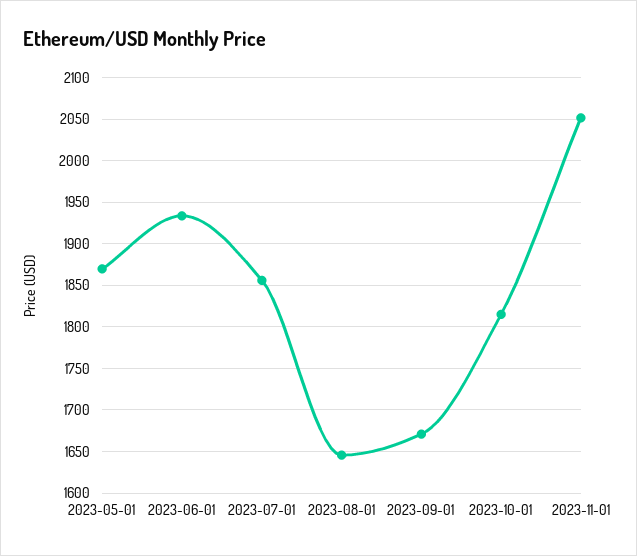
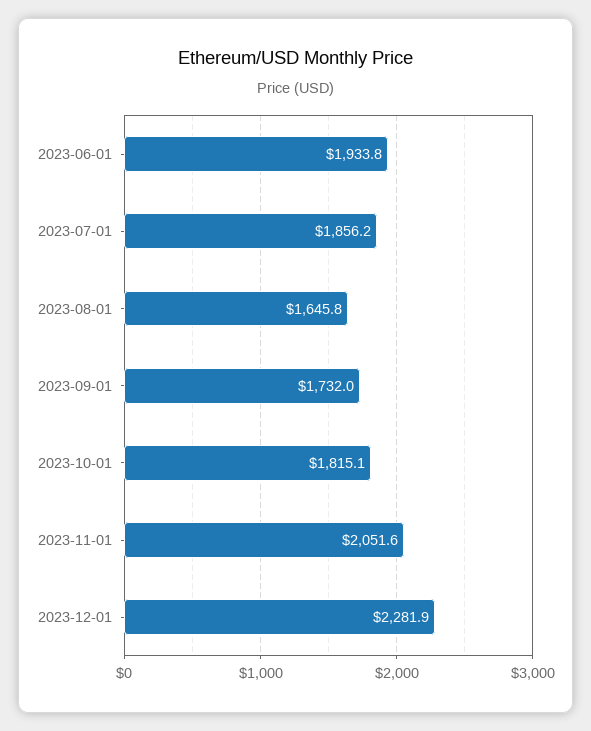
2023-05-01: 1870 -> none
2023-09-01: 1670 -> 1732
2023-12-01: none -> 2281.9

